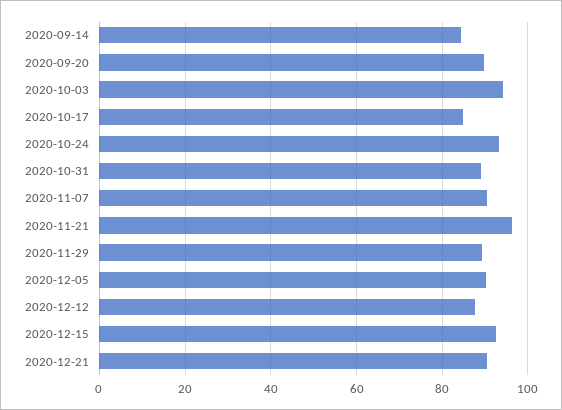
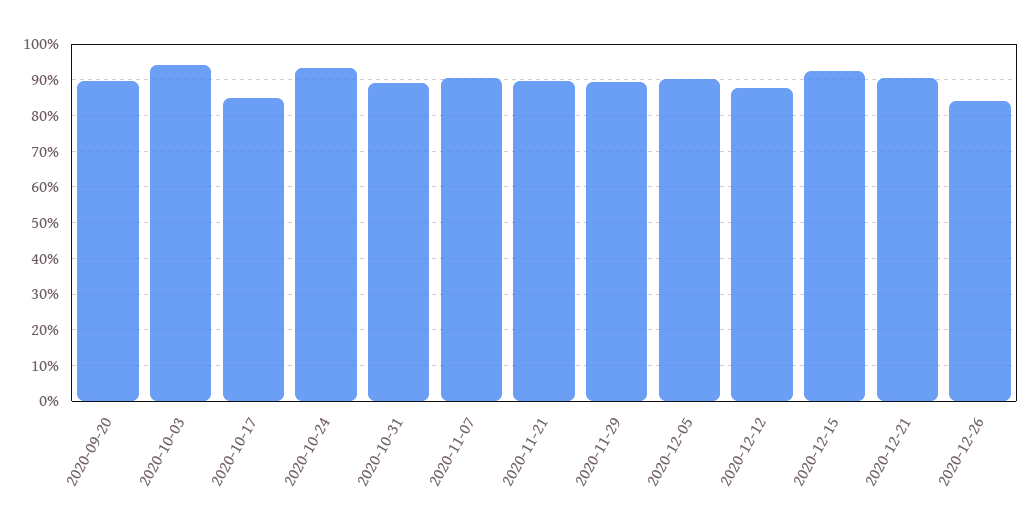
2020-09-14: 84 -> none
2020-11-21: 96 -> 90
2020-12-26: none -> 84

